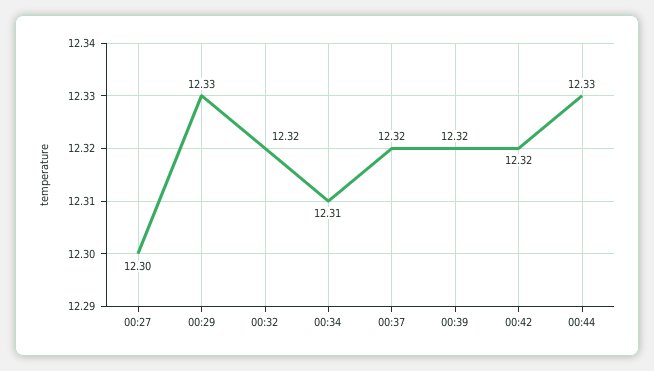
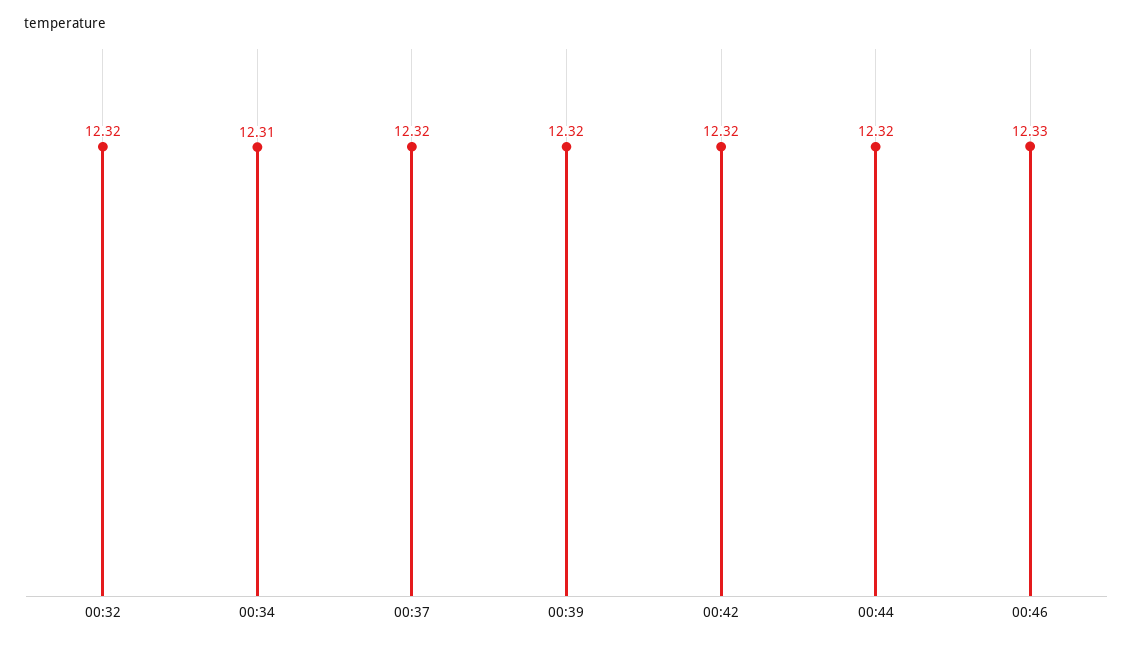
00:27: 12.3 -> none
00:29: 12.33 -> none
00:44: 12.33 -> 12.32
00:46: none -> 12.33

